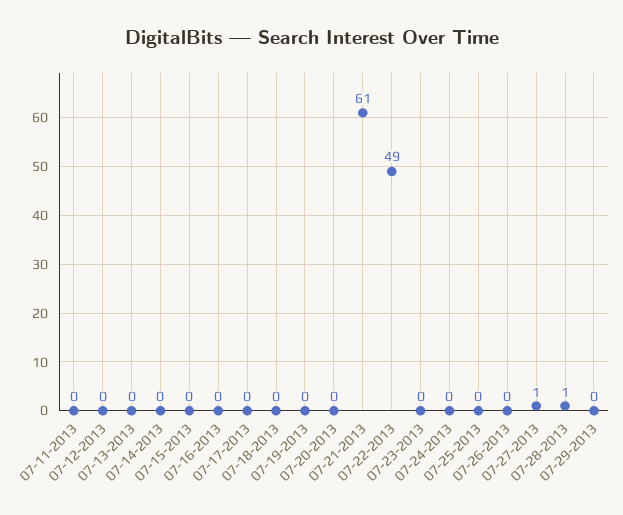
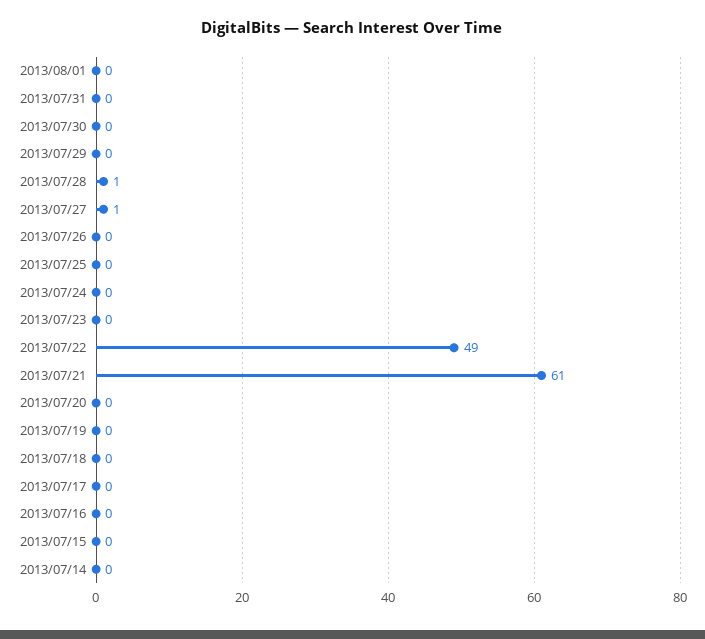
07-11-2013: 0 -> none
07-12-2013: 0 -> none
07-13-2013: 0 -> none
2013/08/01: none -> 0
2013/07/31: none -> 0
2013/07/30: none -> 0

